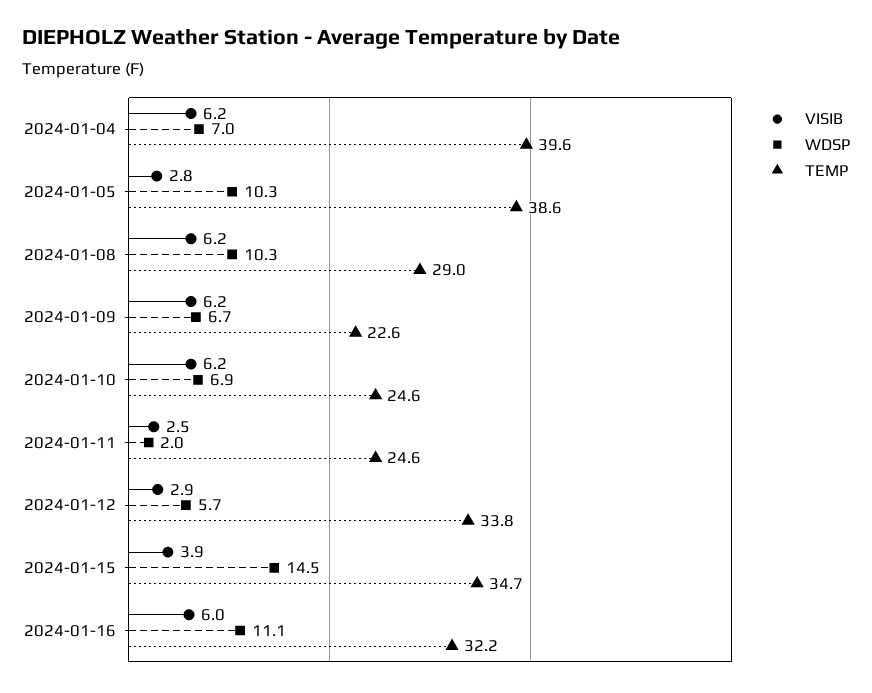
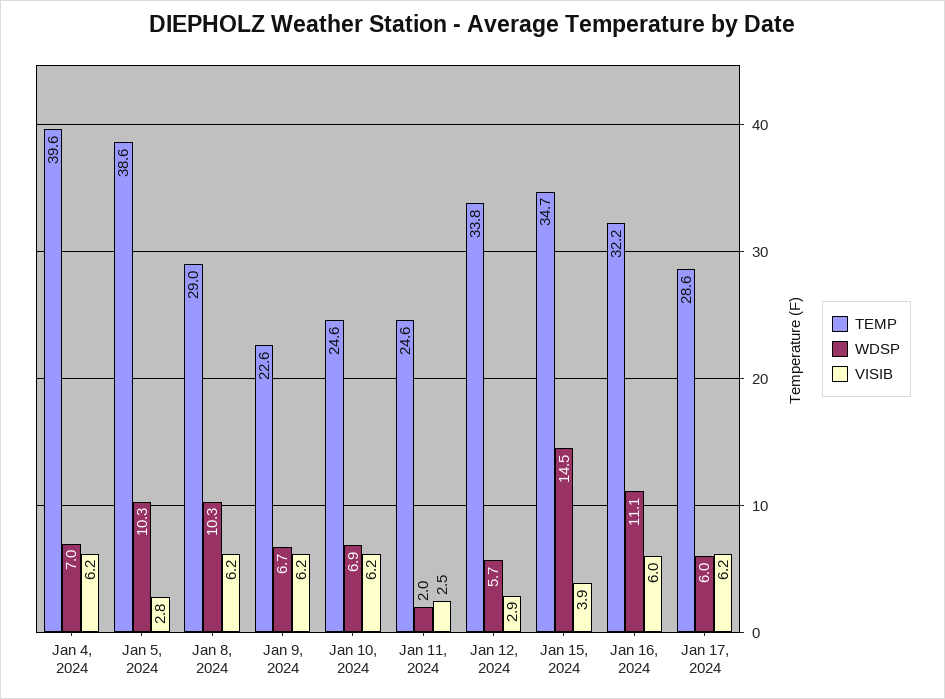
TEMP, Jan 17, 2024: none -> 28.6
WDSP, Jan 17, 2024: none -> 6
VISIB, Jan 17, 2024: none -> 6.2

